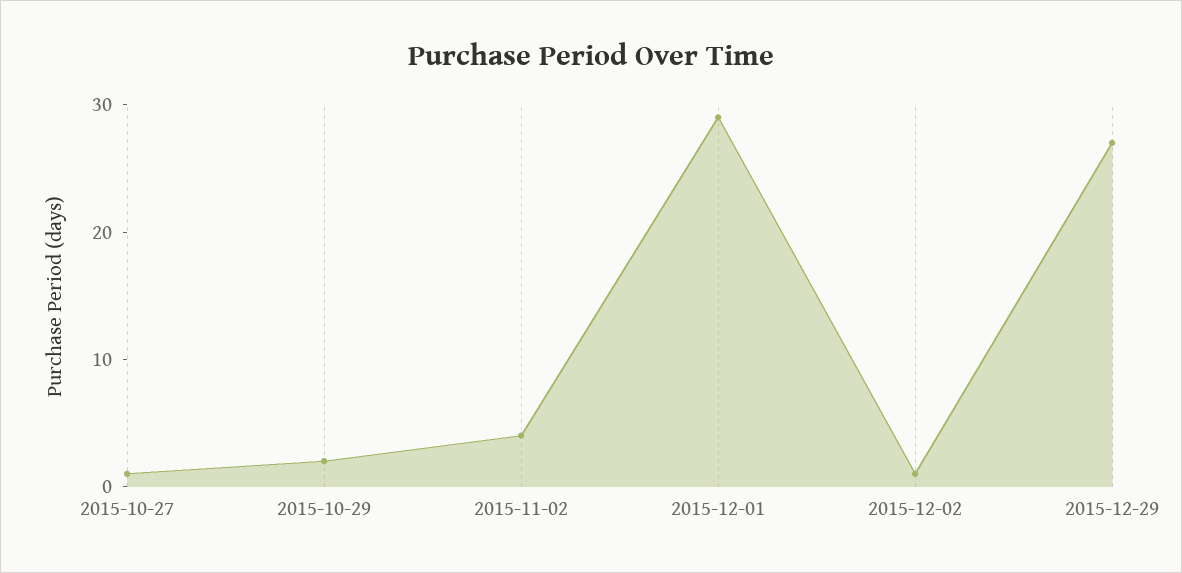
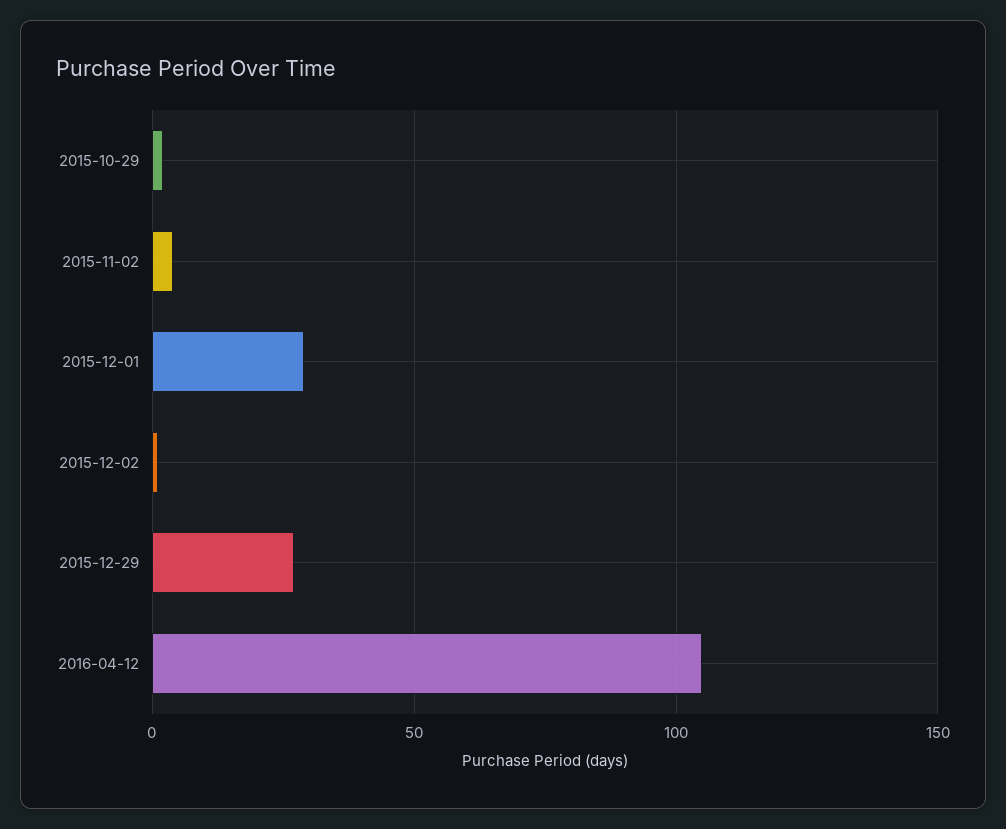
2015-10-27: 1 -> none
2016-04-12: none -> 105

